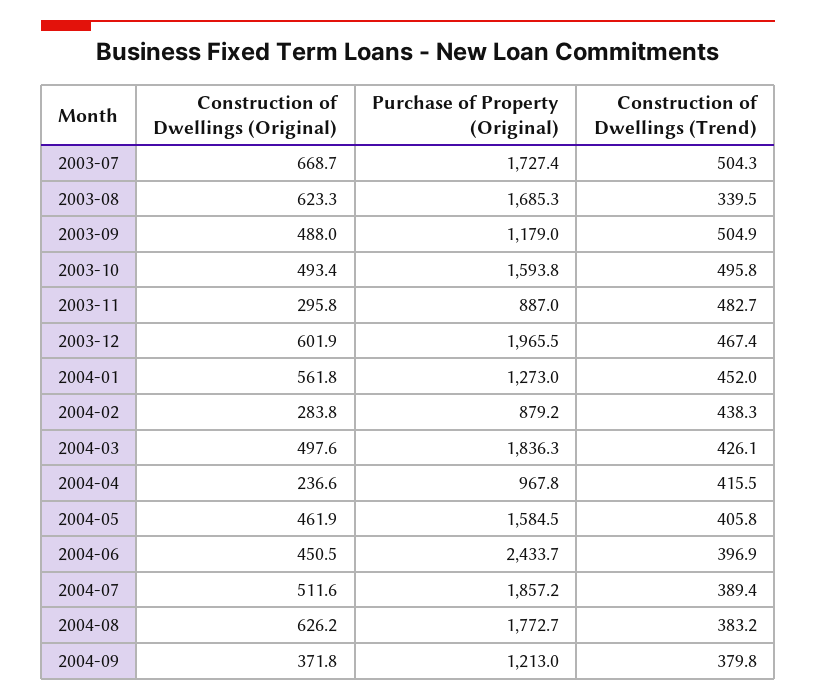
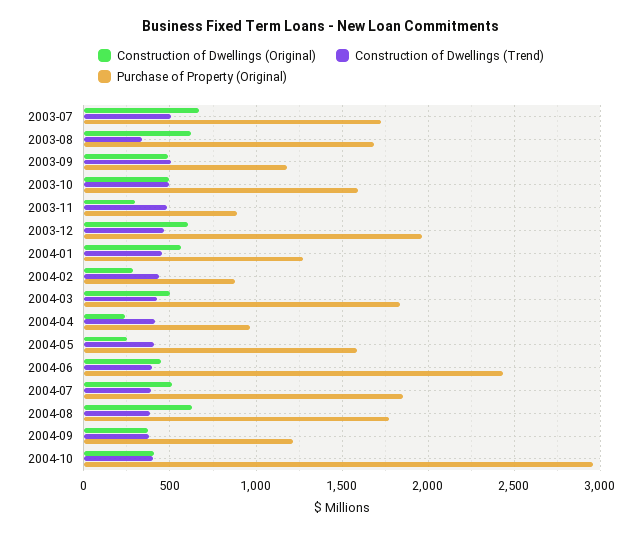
Construction of Dwellings (Original), 2004-05: 461.9 -> 250
Construction of Dwellings (Original), 2004-10: none -> 400
Construction of Dwellings (Trend), 2004-10: none -> 400
Purchase of Property (Original), 2004-10: none -> 2950

